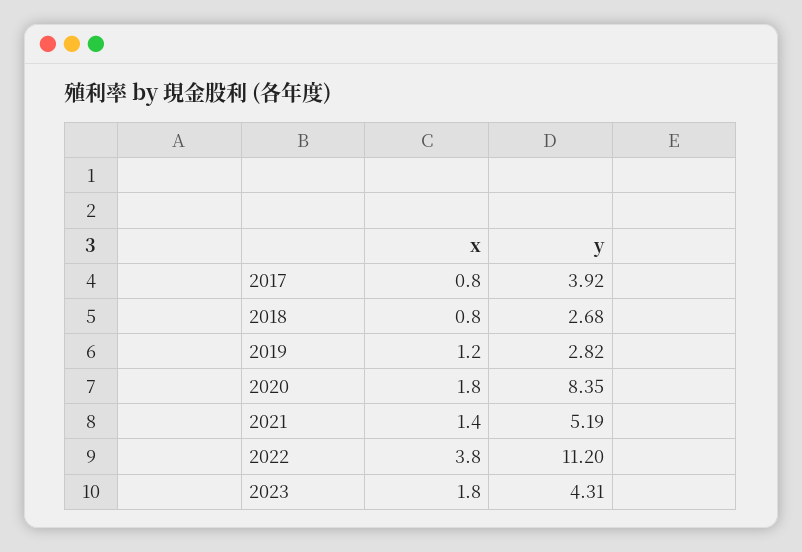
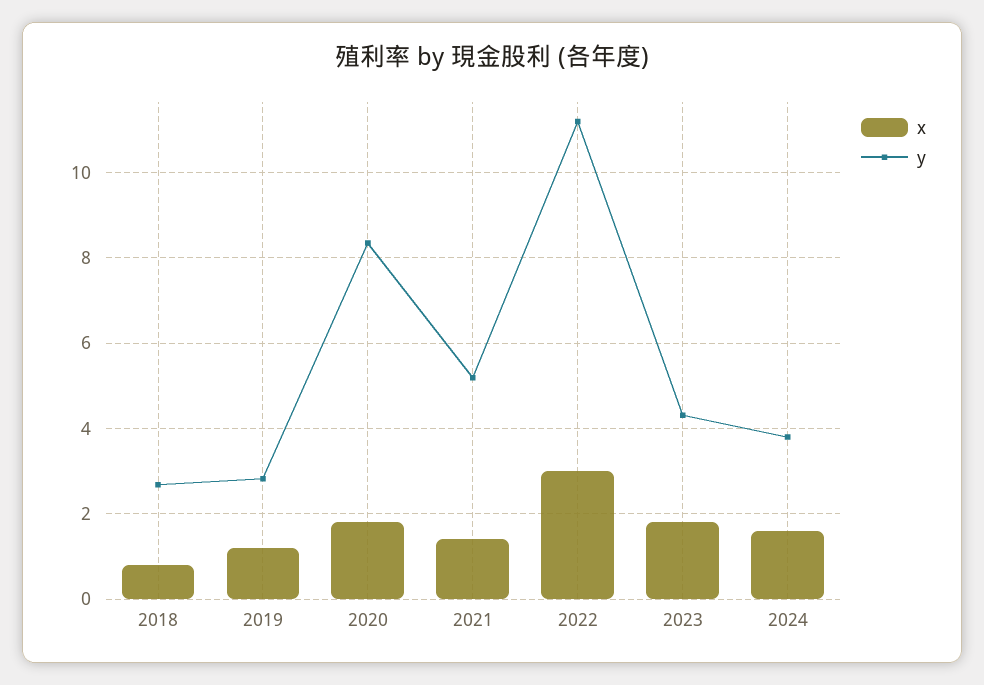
x, 2017: 0.8 -> none
y, 2017: 3.92 -> none
x, 2022: 3.8 -> 3
x, 2024: none -> 1.6
y, 2024: none -> 3.8

